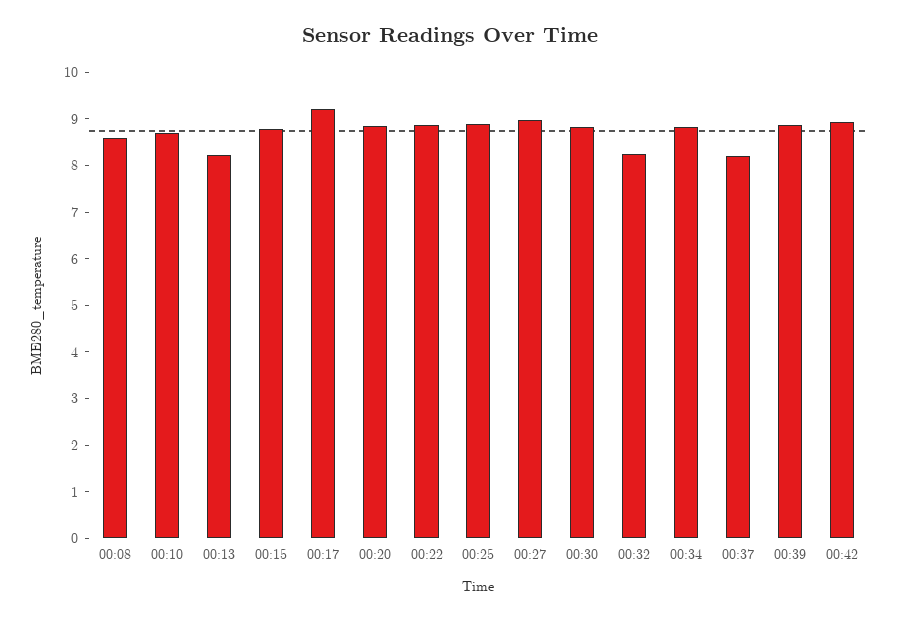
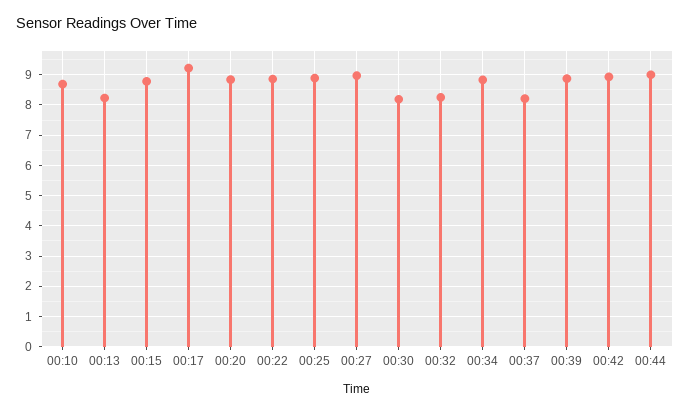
00:08: 8.6 -> none
00:30: 8.8 -> 8.2
00:44: none -> 9

